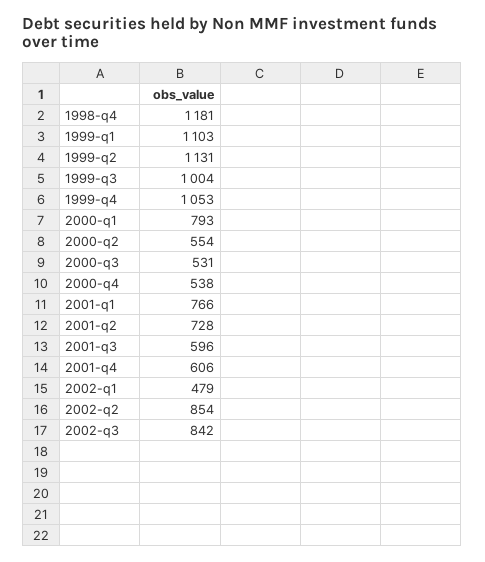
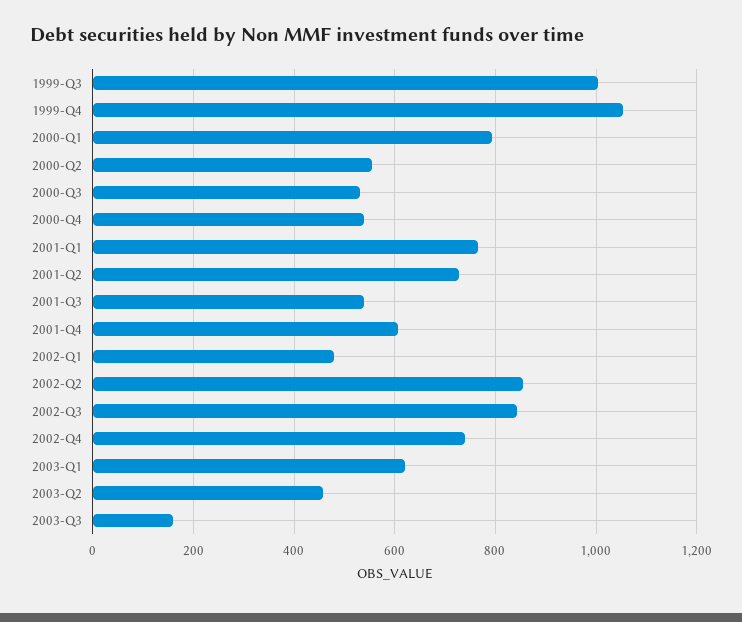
1998-q4: 1181 -> none
1999-q1: 1103 -> none
1999-q2: 1131 -> none
2001-q3: 596 -> 540
2002-Q4: none -> 740
2003-Q1: none -> 620
2003-Q2: none -> 460
2003-Q3: none -> 160

